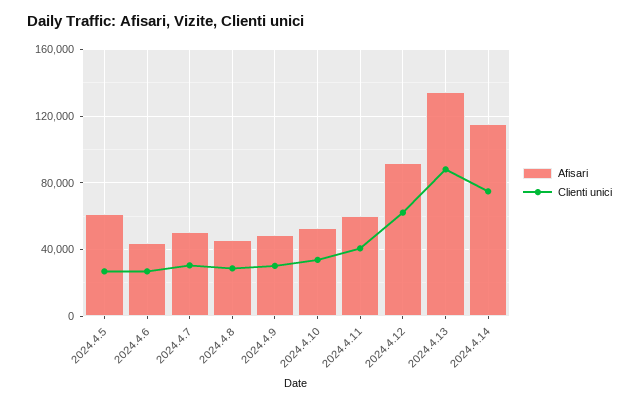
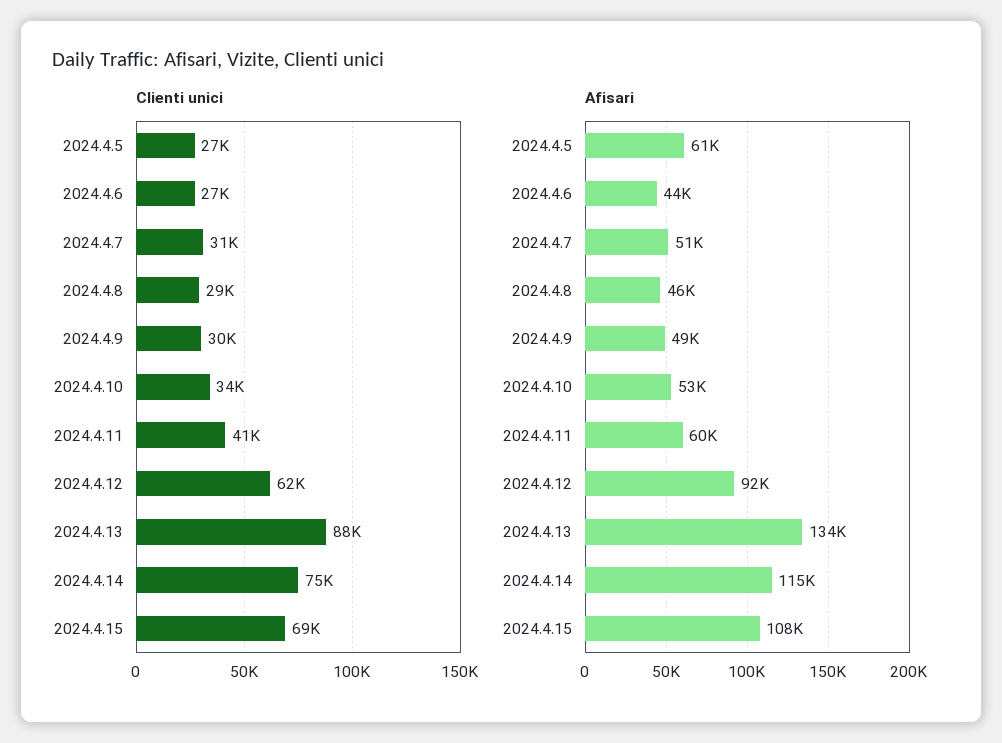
Clienti unici, 2024.4.15: none -> 69000
Afisari, 2024.4.15: none -> 108000

